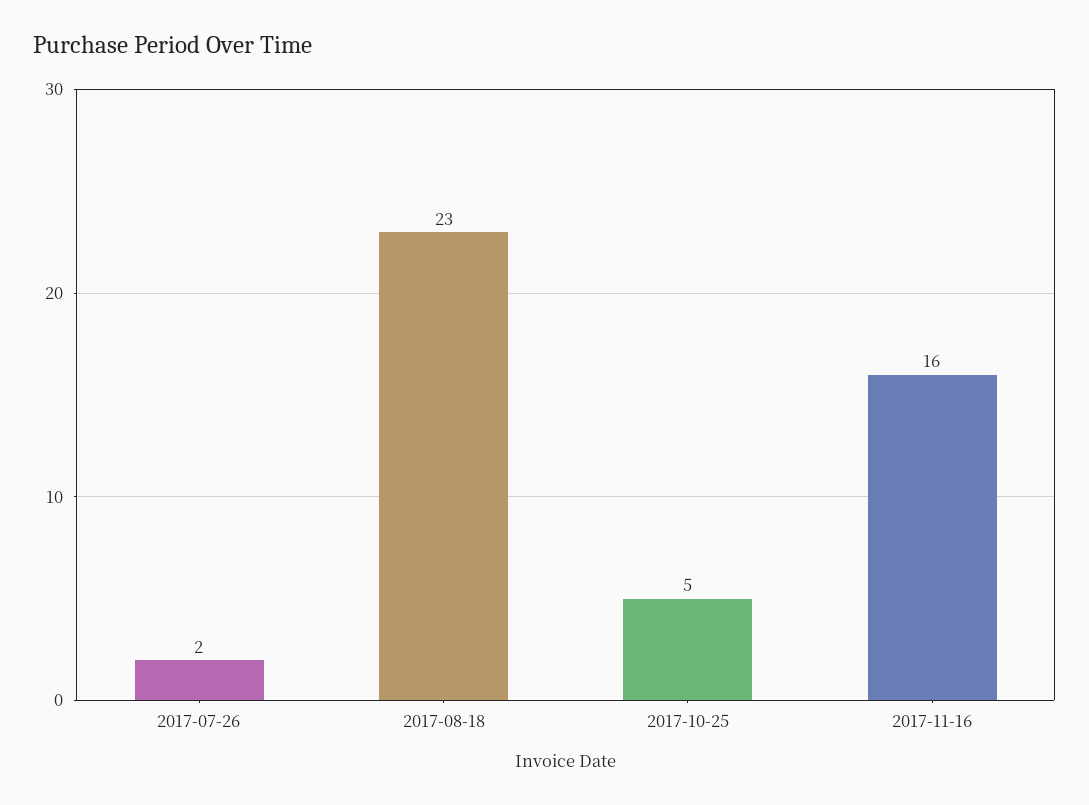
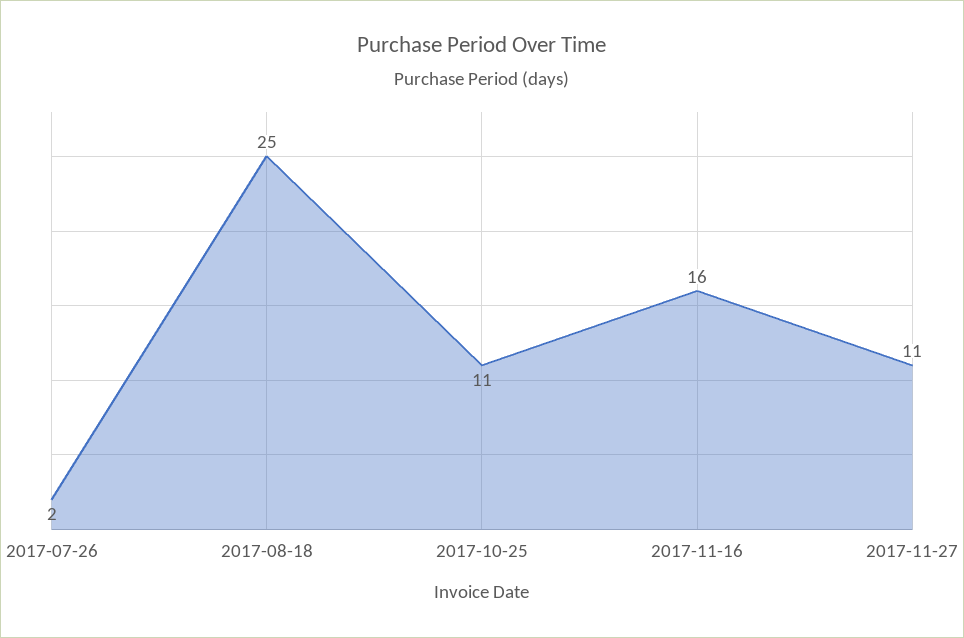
2017-08-18: 23 -> 25
2017-10-25: 5 -> 11
2017-11-27: none -> 11

